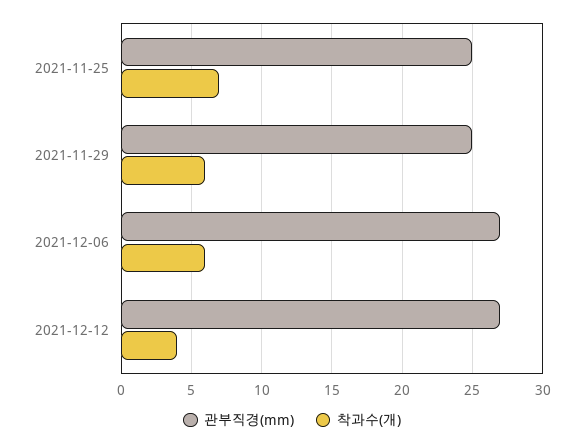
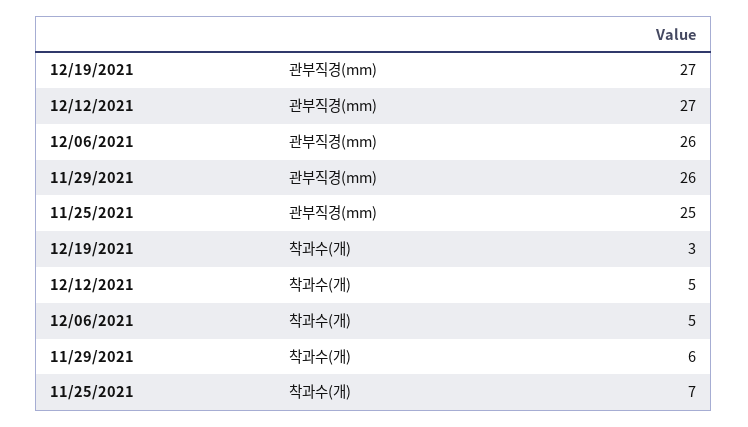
관부직경(mm), 2021-11-29: 25 -> 26
관부직경(mm), 2021-12-06: 27 -> 26
착과수(개), 2021-12-06: 6 -> 5
착과수(개), 2021-12-12: 4 -> 5
관부직경(mm), 12/19/2021: none -> 27
착과수(개), 12/19/2021: none -> 3

